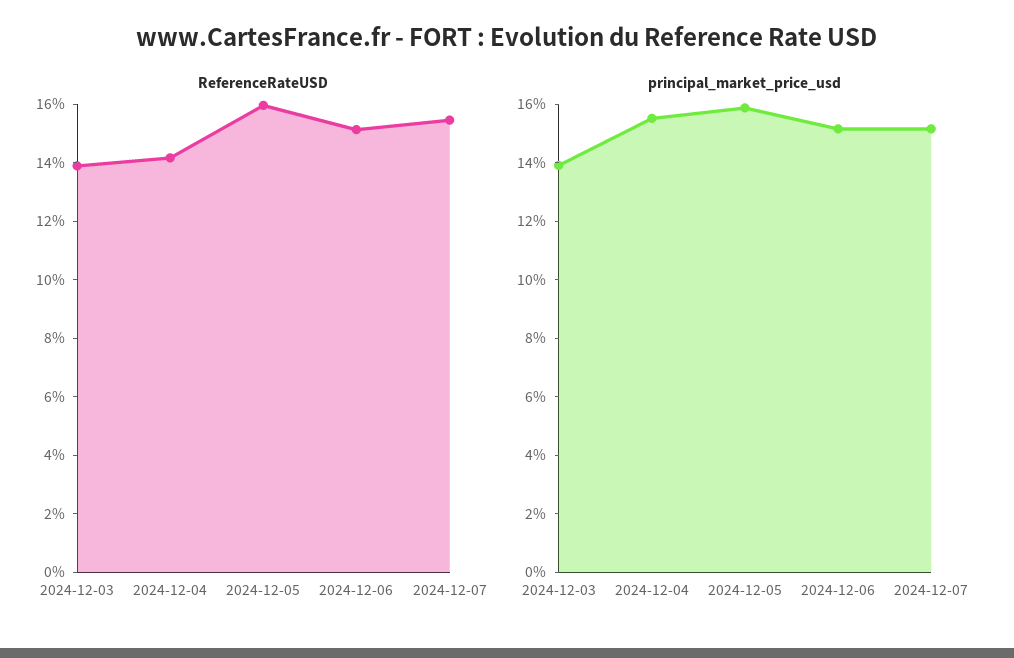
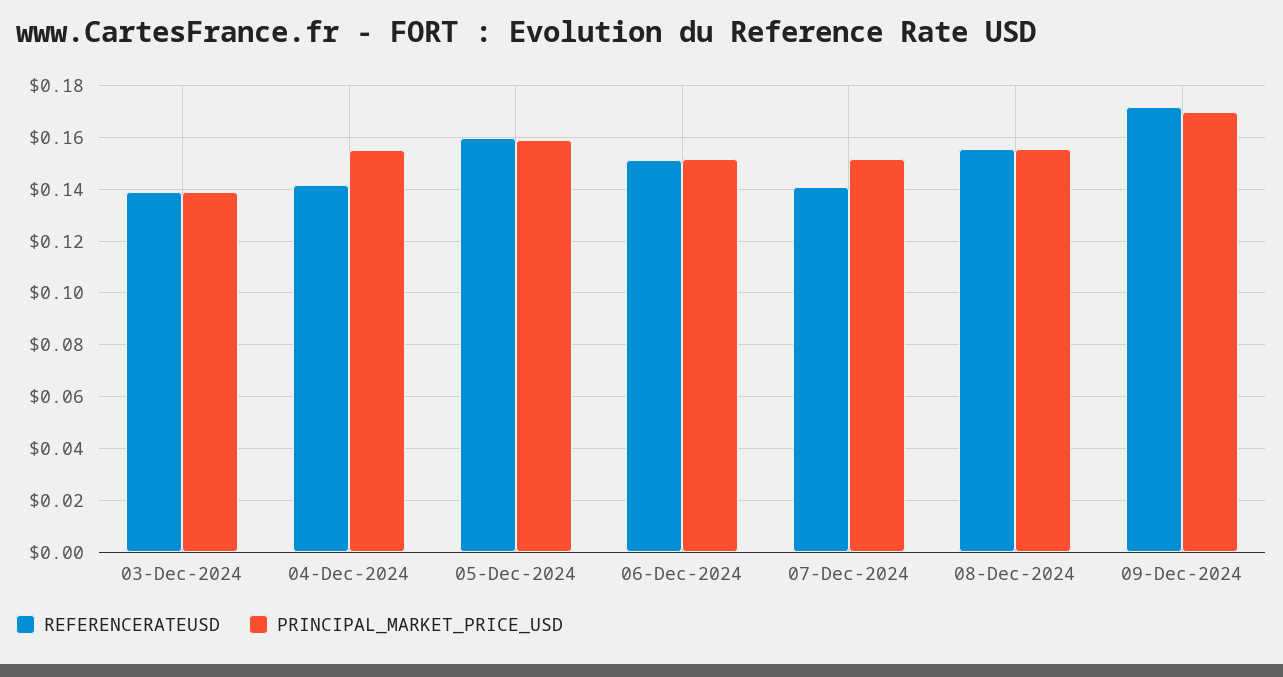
ReferenceRateUSD, 2024-12-07: 0.155 -> 0.14
ReferenceRateUSD, 08-Dec-2024: none -> 0.155
principal_market_price_usd, 08-Dec-2024: none -> 0.155
ReferenceRateUSD, 09-Dec-2024: none -> 0.1725
principal_market_price_usd, 09-Dec-2024: none -> 0.17

